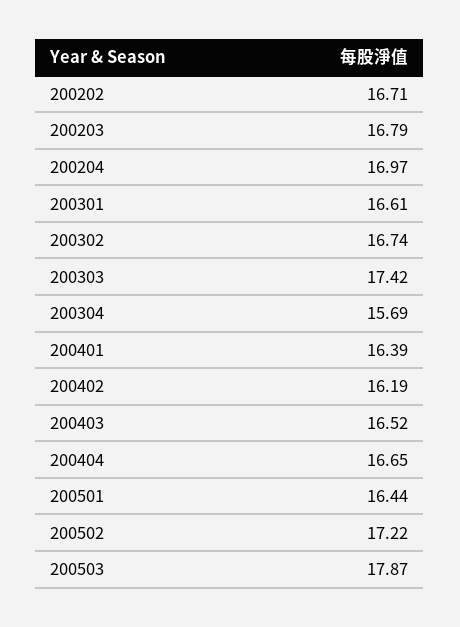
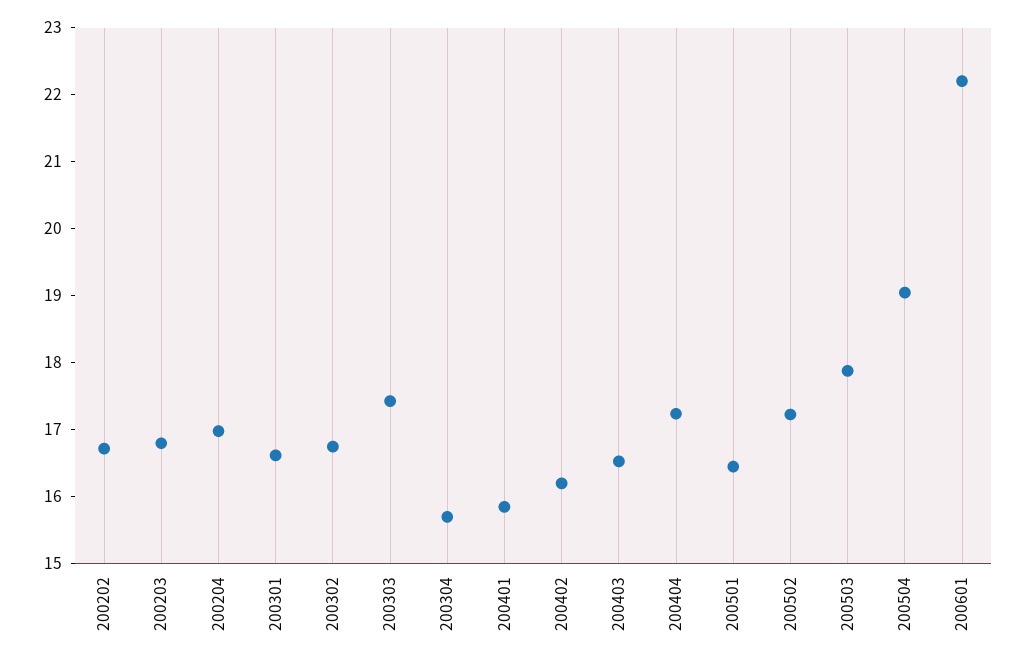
200401: 16.39 -> 15.8
200404: 16.65 -> 17.2
200504: none -> 19
200601: none -> 22.2

